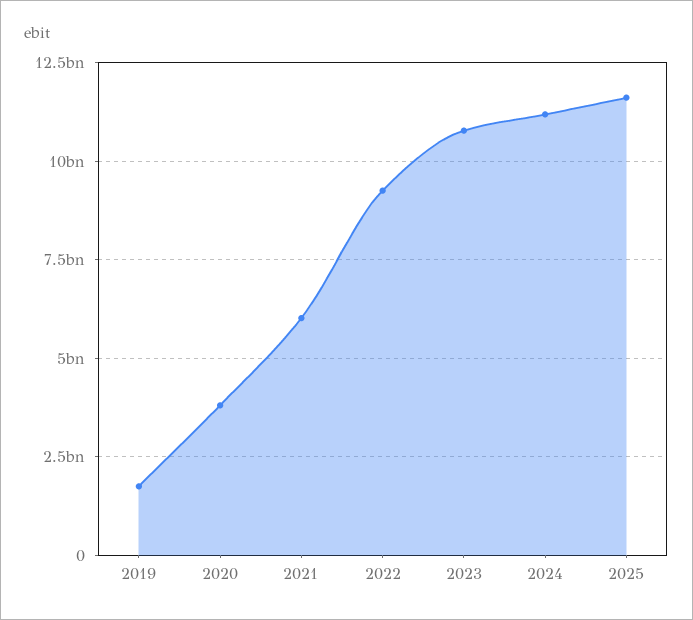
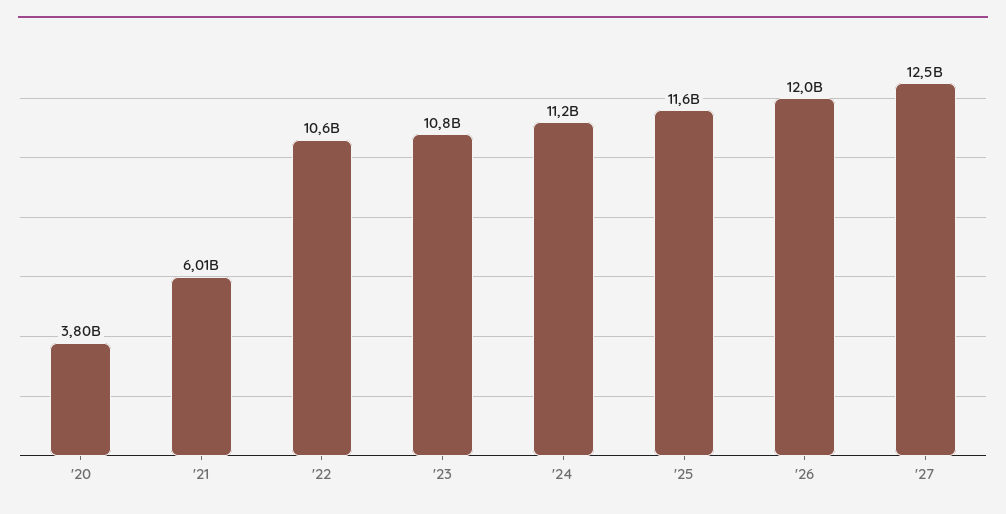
2019: 1750000000 -> none
2022: 9250000000 -> 10600000000
'26: none -> 12000000000
'27: none -> 12500000000

